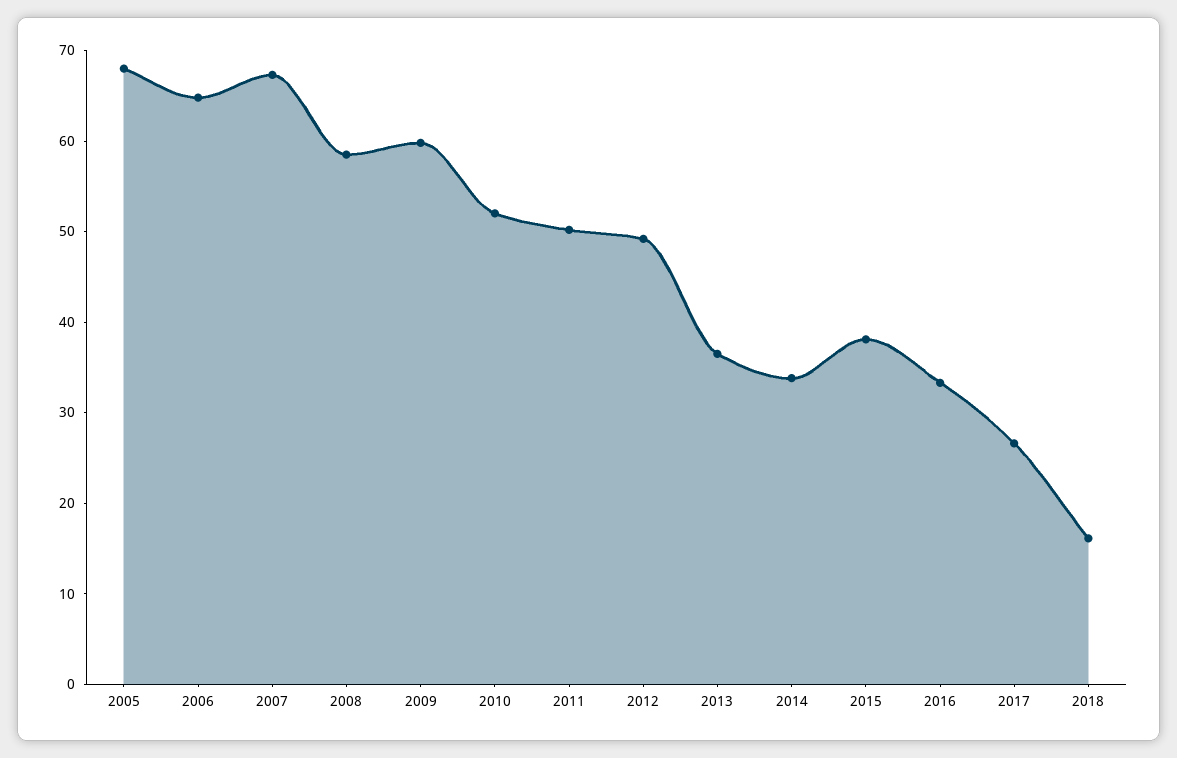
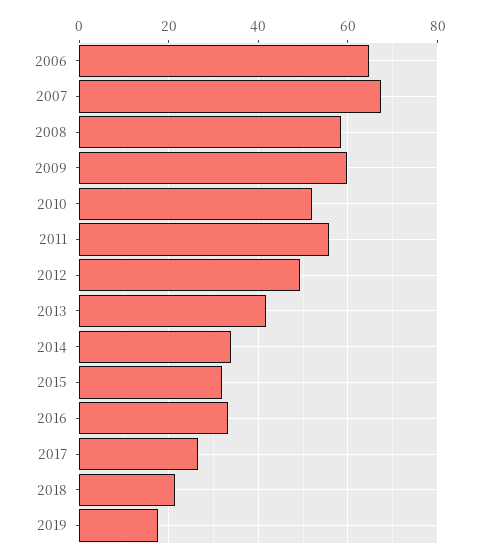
2005: 68 -> none
2011: 50 -> 56
2013: 36 -> 42
2015: 38 -> 32
2018: 16 -> 22
2019: none -> 18

